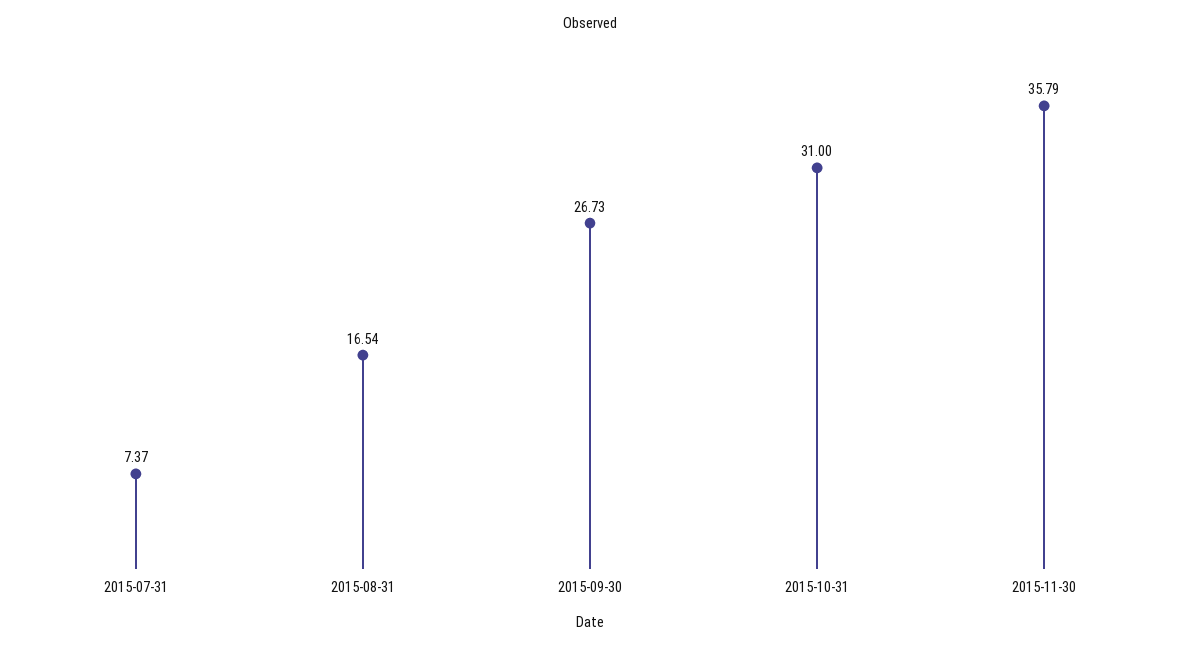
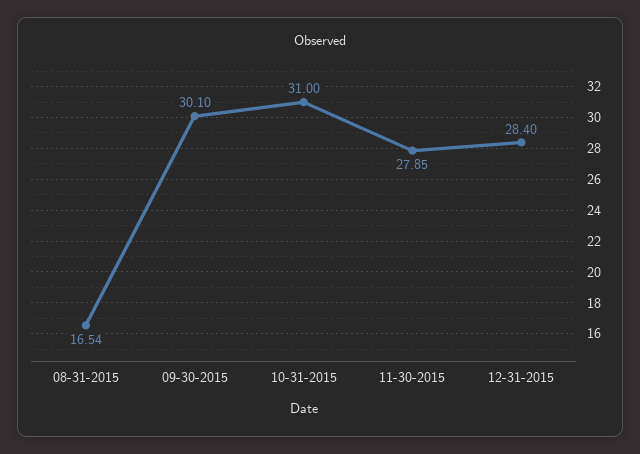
2015-07-31: 7.37 -> none
2015-09-30: 26.73 -> 30.1
2015-11-30: 35.79 -> 27.85
12-31-2015: none -> 28.4

